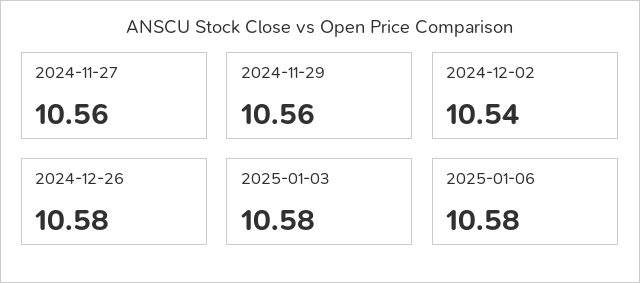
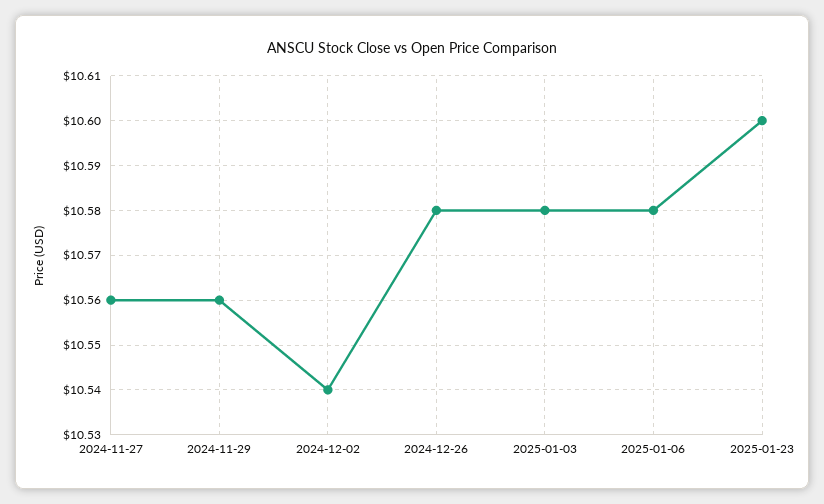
2025-01-23: none -> 10.6

